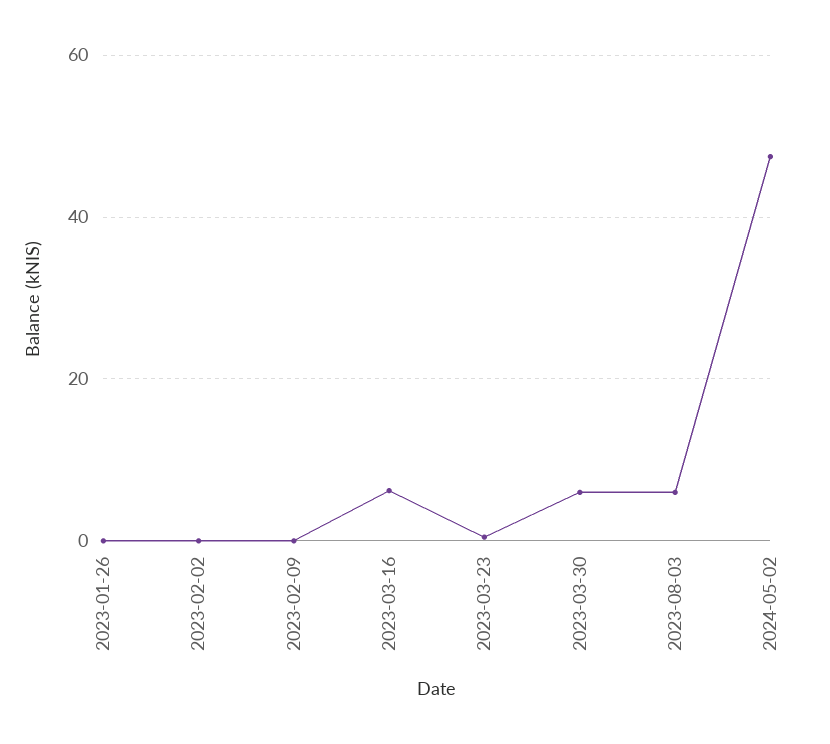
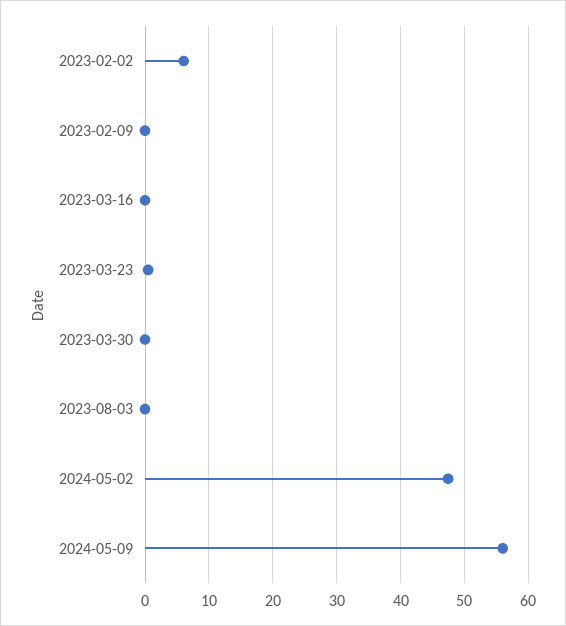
2023-01-26: 0 -> none
2023-02-02: 0 -> 6
2023-03-16: 6 -> 0
2023-03-30: 6 -> 0
2023-08-03: 6 -> 0
2024-05-09: none -> 56

